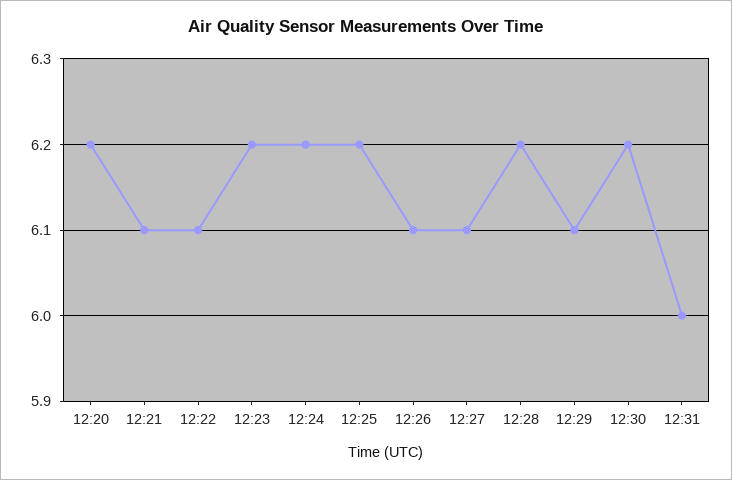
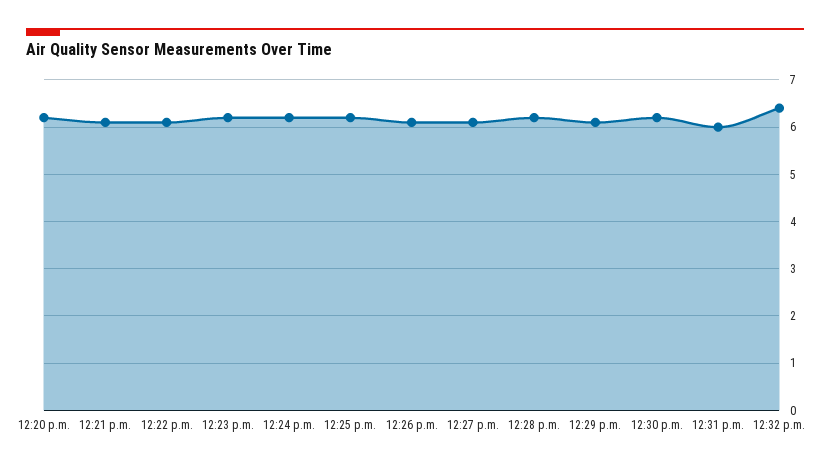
12:32 p.m.: none -> 6.5

